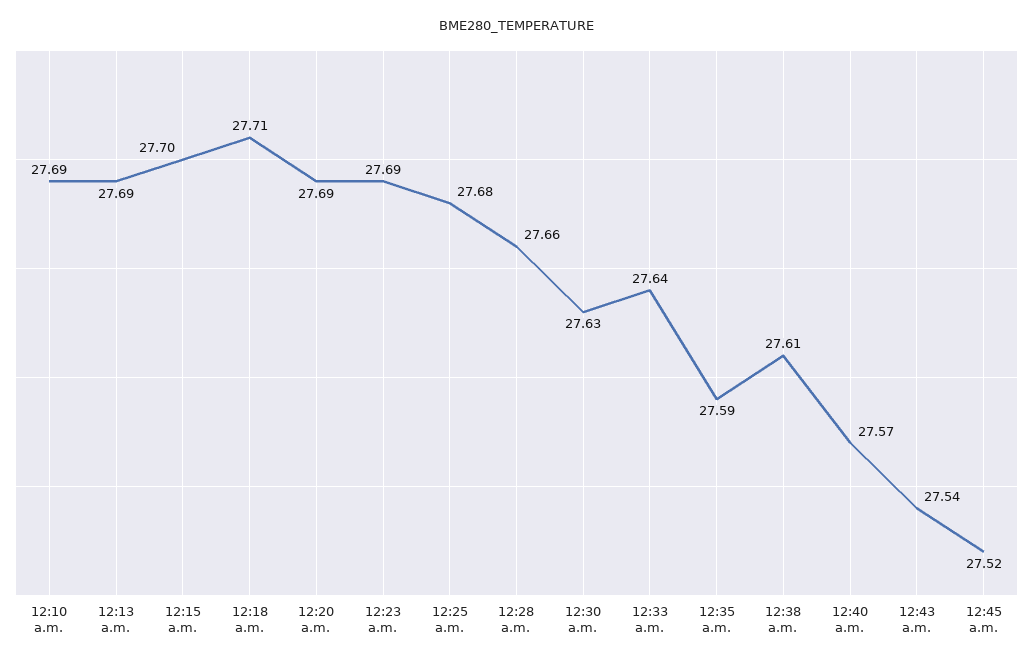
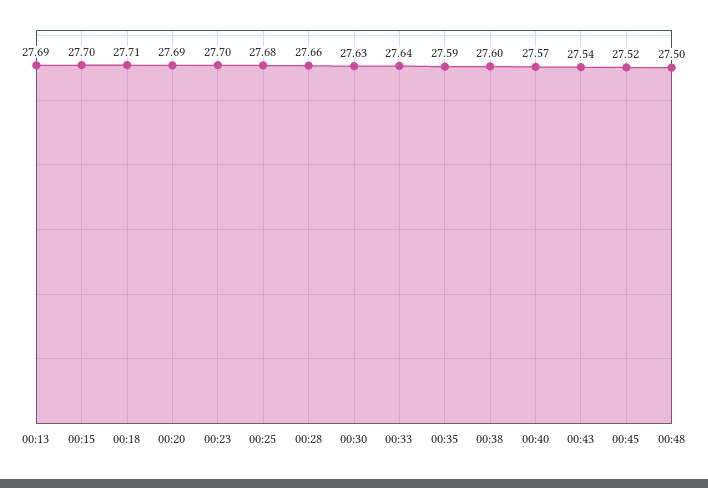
12:10 a.m.: 27.69 -> none
12:23 a.m.: 27.69 -> 27.7
12:38 a.m.: 27.61 -> 27.6
00:48: none -> 27.5

